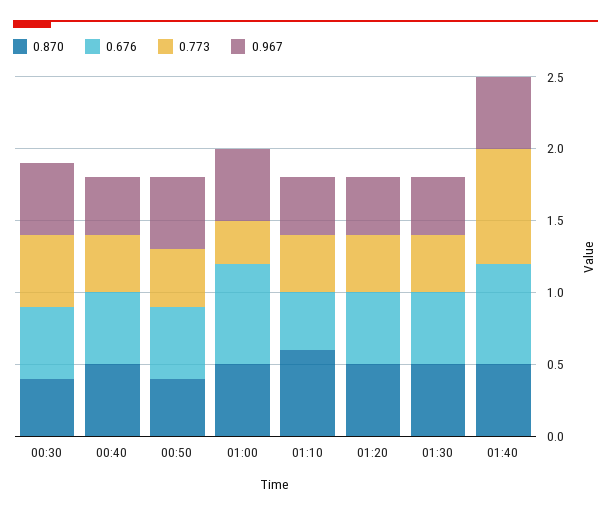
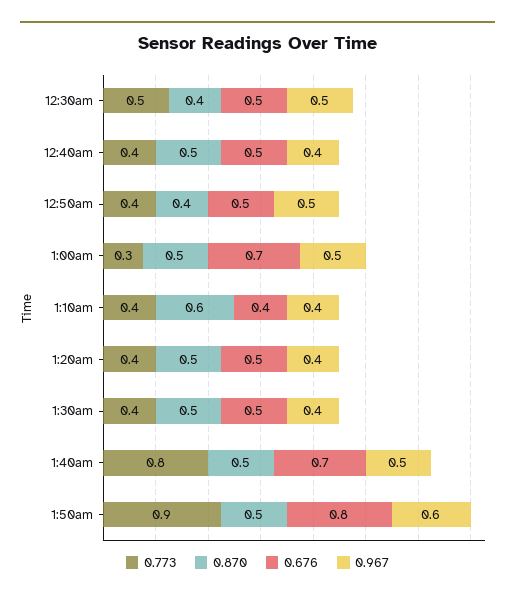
0.773, 1:50am: none -> 0.9
0.870, 1:50am: none -> 0.5
0.676, 1:50am: none -> 0.8
0.967, 1:50am: none -> 0.6

